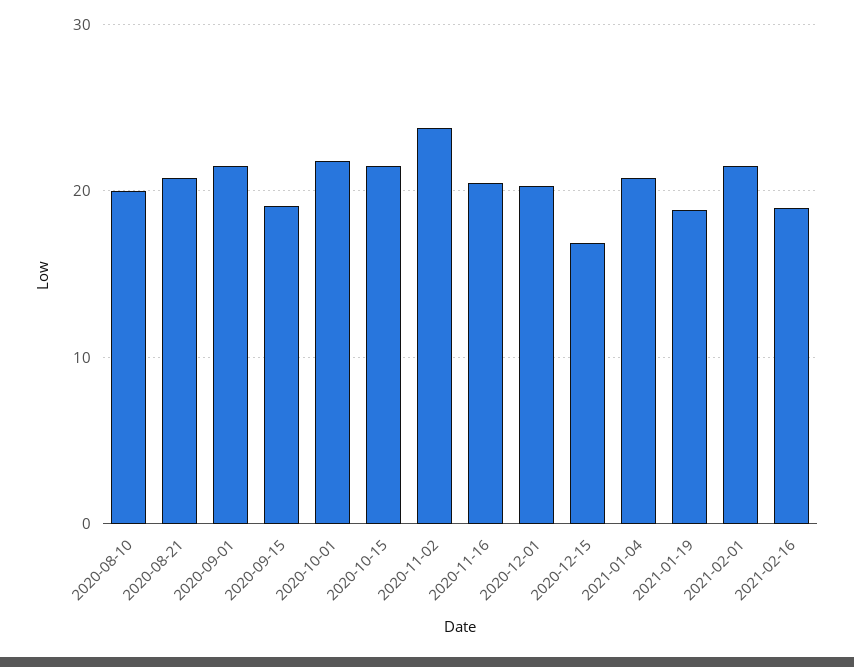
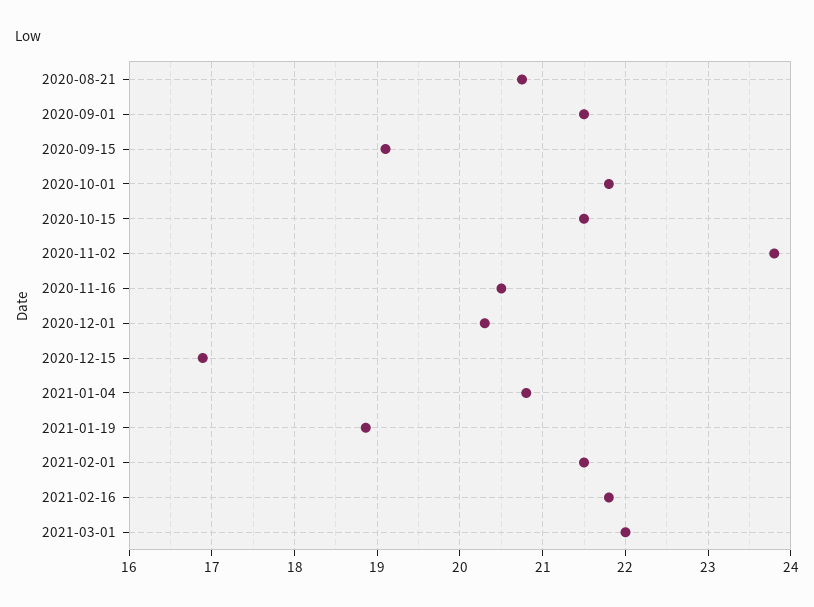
2020-08-10: 20 -> none
2021-02-16: 19 -> 21.8
2021-03-01: none -> 22

